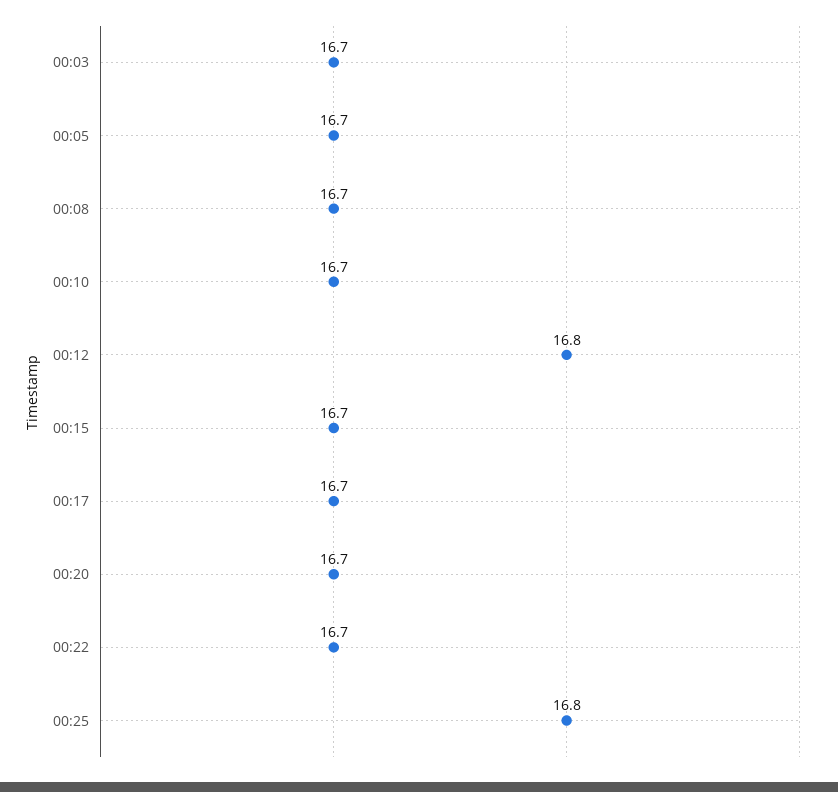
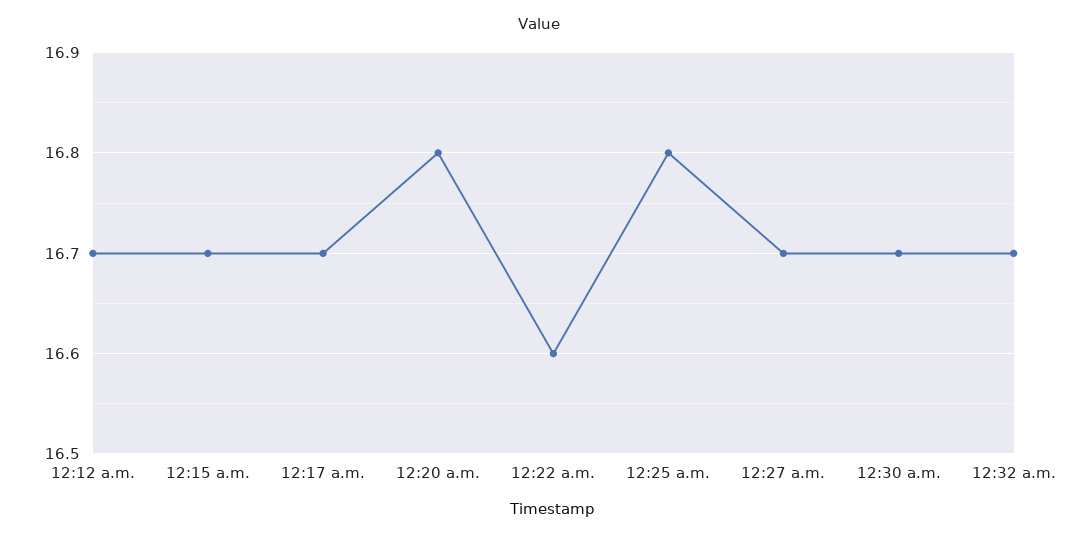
00:03: 16.7 -> none
00:05: 16.7 -> none
00:08: 16.7 -> none
00:10: 16.7 -> none
00:12: 16.8 -> 16.7
00:20: 16.7 -> 16.8
00:22: 16.7 -> 16.6
12:27 a.m.: none -> 16.7
12:30 a.m.: none -> 16.7
12:32 a.m.: none -> 16.7

